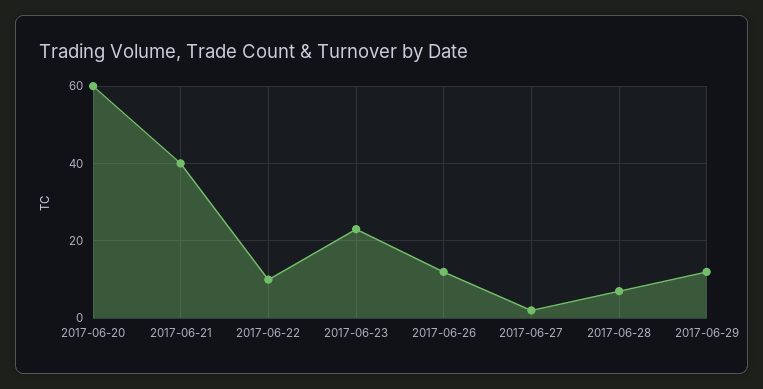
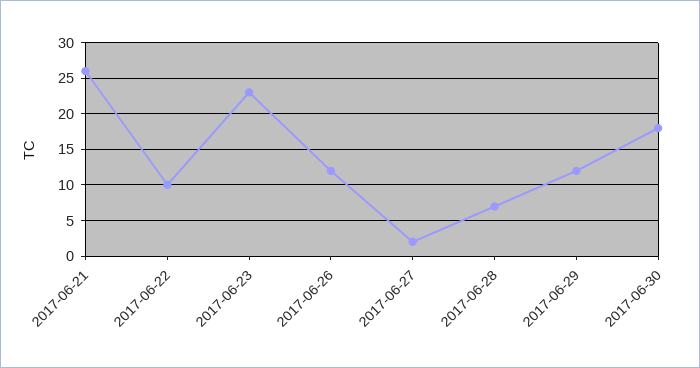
2017-06-20: 60 -> none
2017-06-21: 40 -> 26
2017-06-30: none -> 18

